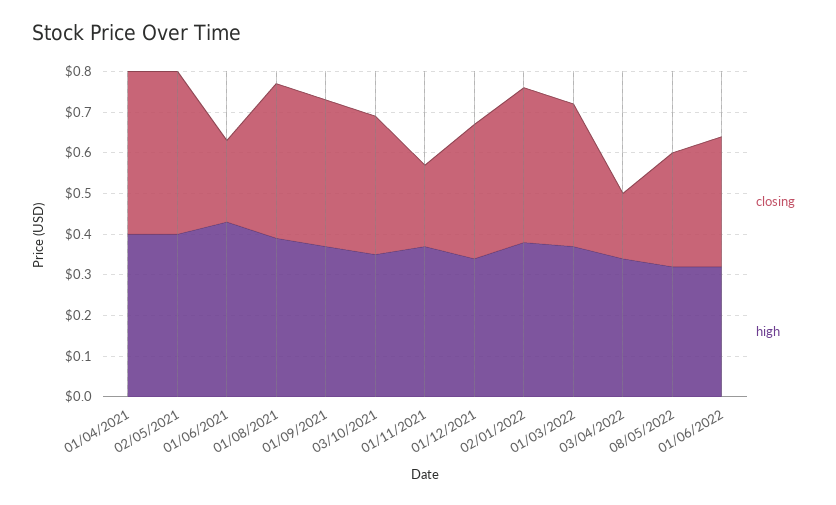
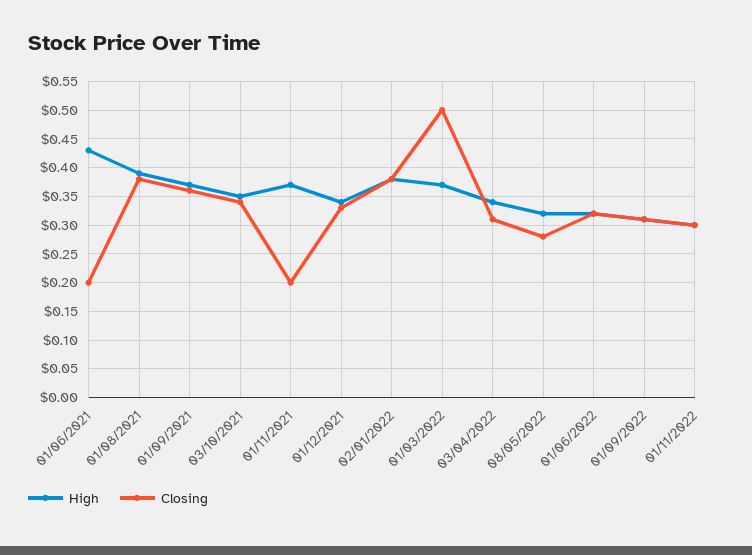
closing, 01/04/2021: 0.4 -> none
high, 01/04/2021: 0.4 -> none
closing, 02/05/2021: 0.4 -> none
high, 02/05/2021: 0.4 -> none
closing, 01/03/2022: 0.35 -> 0.5
closing, 03/04/2022: 0.15 -> 0.3
high, 01/09/2022: none -> 0.3
closing, 01/09/2022: none -> 0.3
high, 01/11/2022: none -> 0.3
closing, 01/11/2022: none -> 0.3

